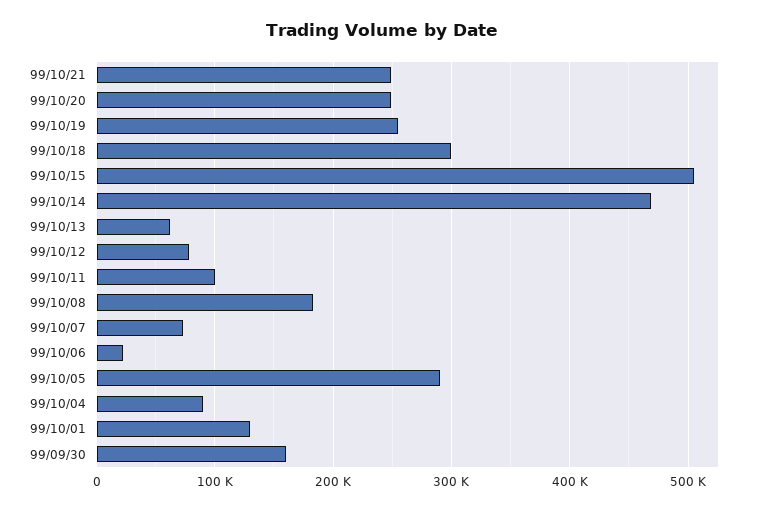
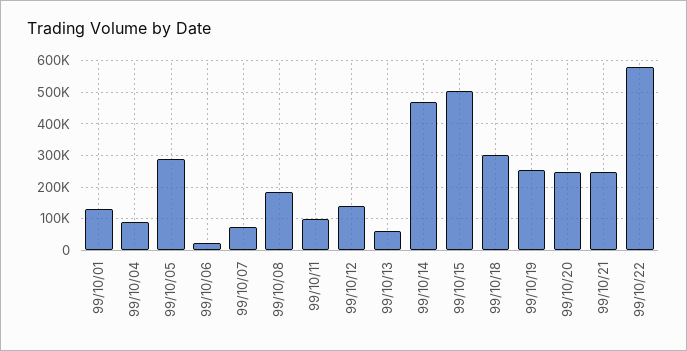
99/10/12: 80000 -> 140000
99/09/30: 160000 -> none
99/10/22: none -> 580000

